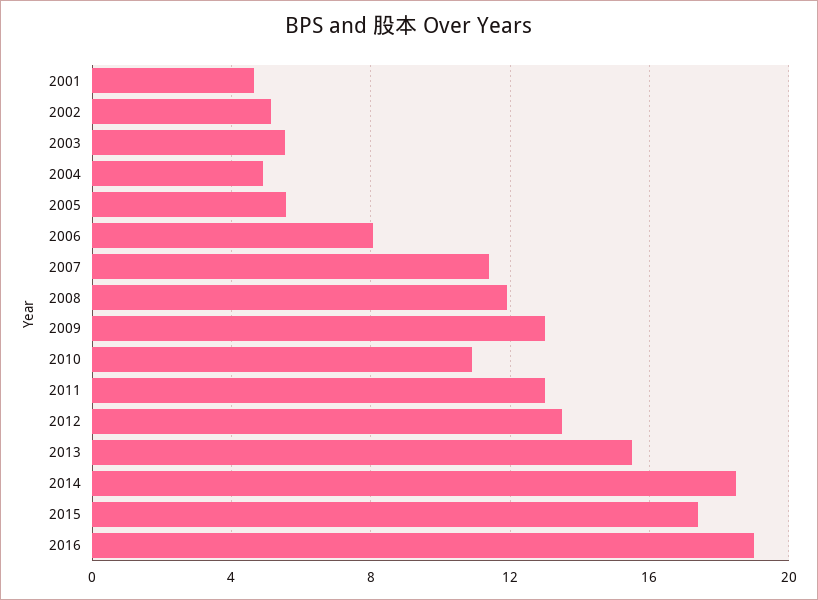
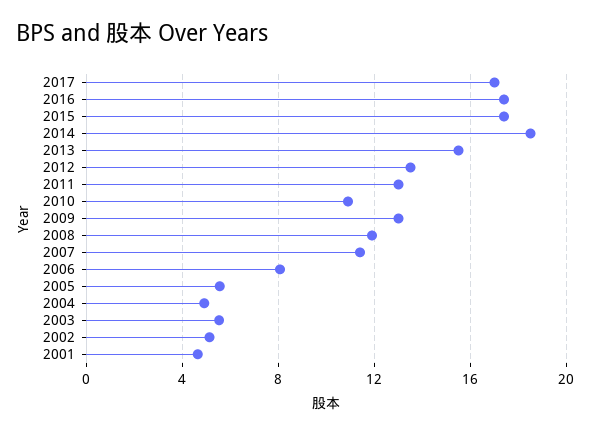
2016: 19 -> 17.5
2017: none -> 17

